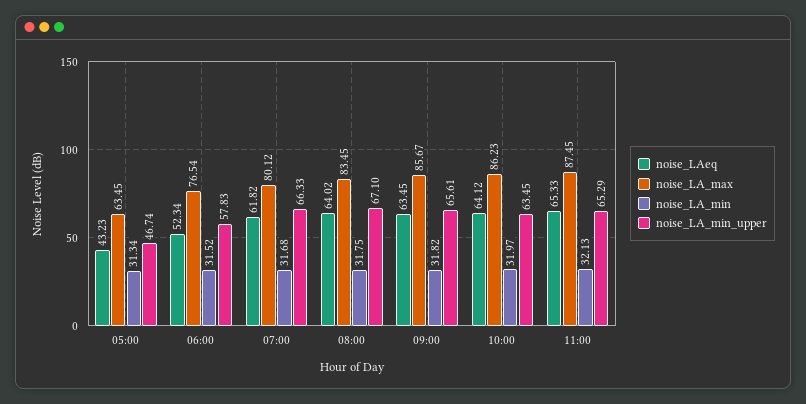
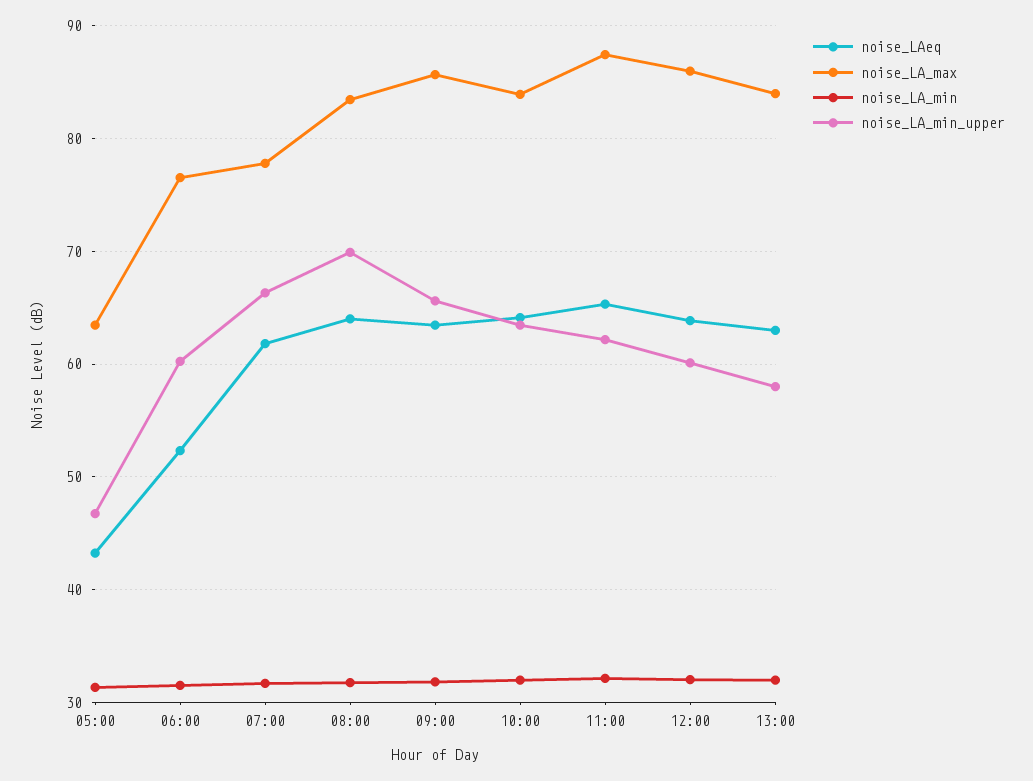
noise_LA_min_upper, 06:00: 57.83 -> 60
noise_LA_max, 07:00: 80.12 -> 78
noise_LA_min_upper, 08:00: 67.1 -> 70
noise_LA_max, 10:00: 86.23 -> 84
noise_LA_min_upper, 11:00: 65.29 -> 62
noise_LAeq, 12:00: none -> 64
noise_LA_max, 12:00: none -> 86
noise_LA_min, 12:00: none -> 32
noise_LA_min_upper, 12:00: none -> 60
noise_LAeq, 13:00: none -> 63
noise_LA_max, 13:00: none -> 84
noise_LA_min, 13:00: none -> 32
noise_LA_min_upper, 13:00: none -> 58

